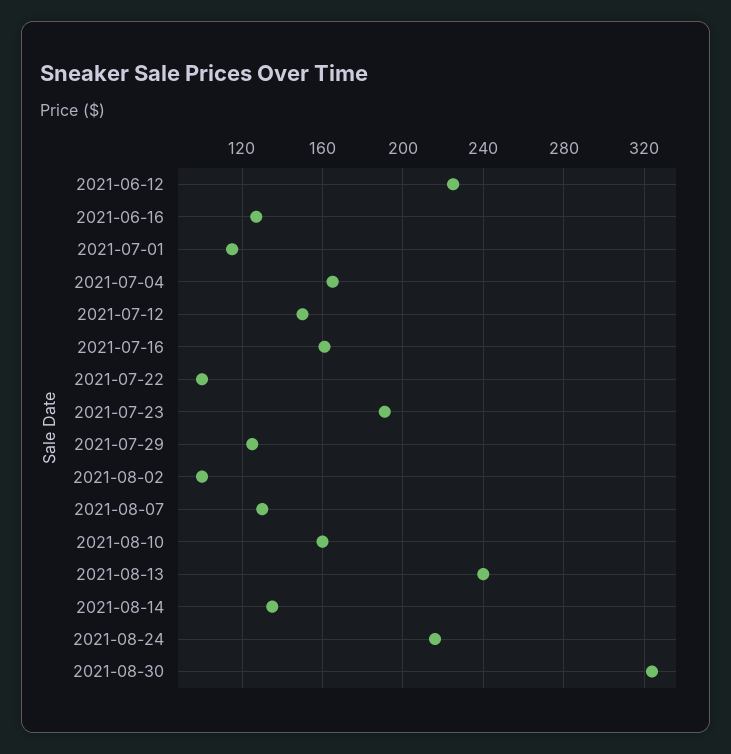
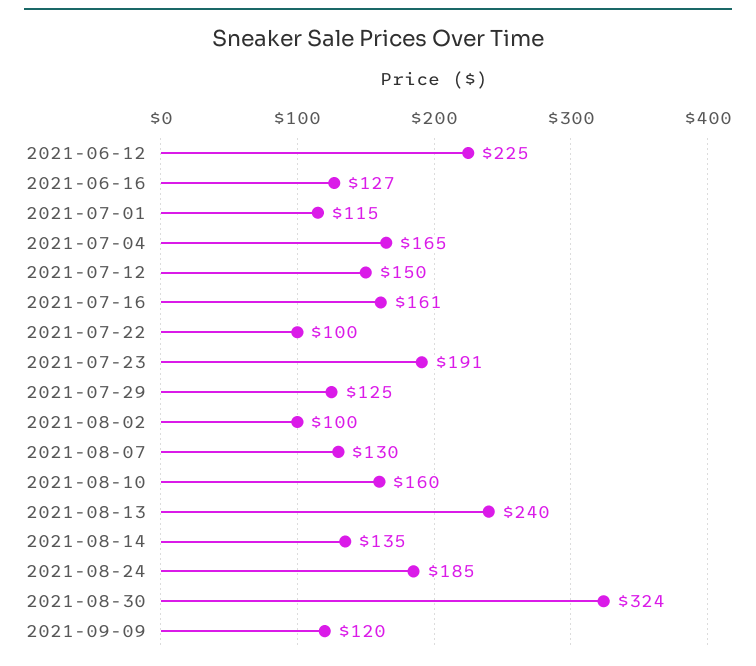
2021-08-24: 215 -> 185
2021-09-09: none -> 120

